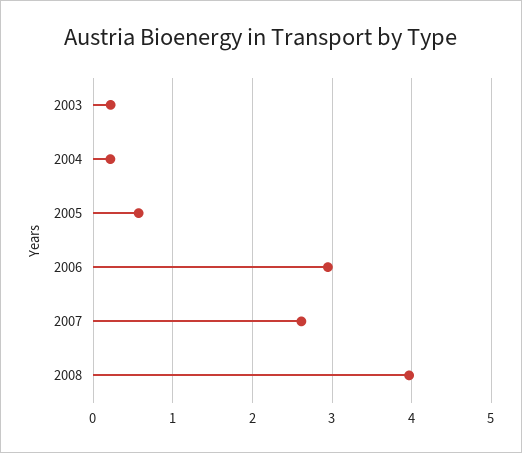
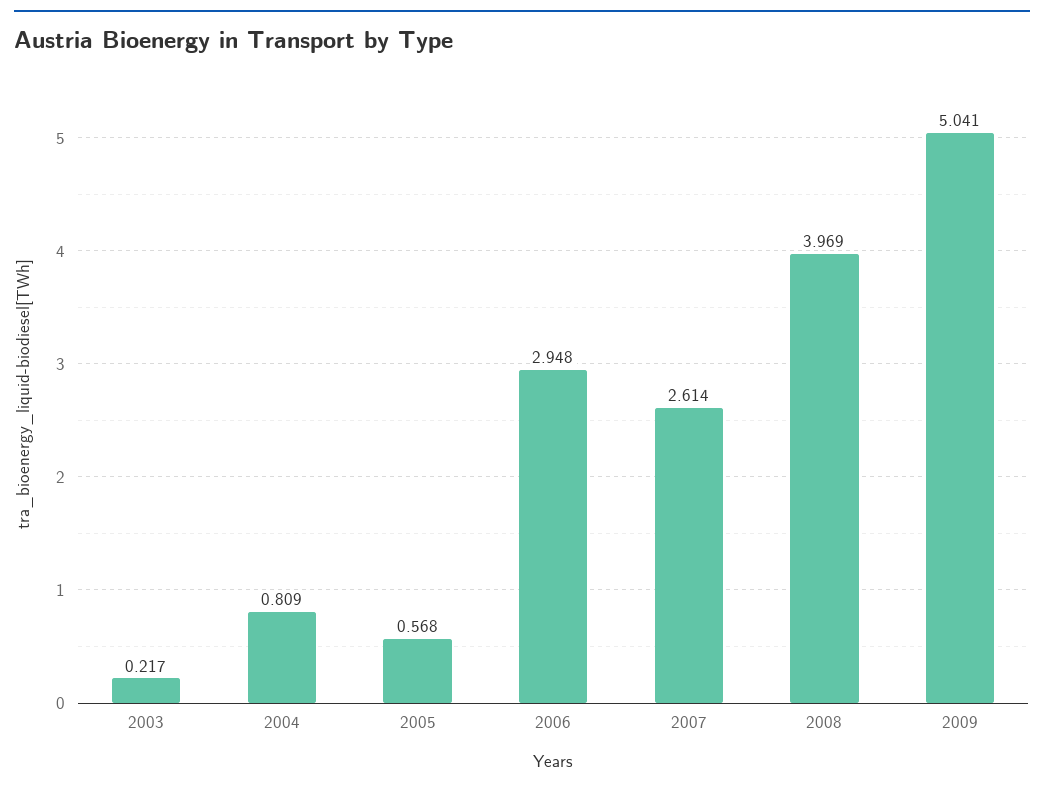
2004: 0.2 -> 0.809
2009: none -> 5.041

